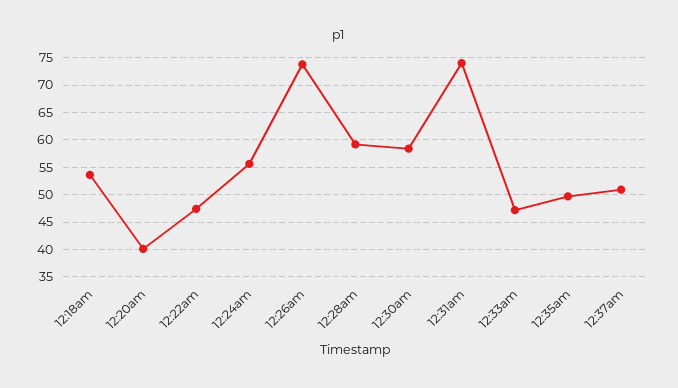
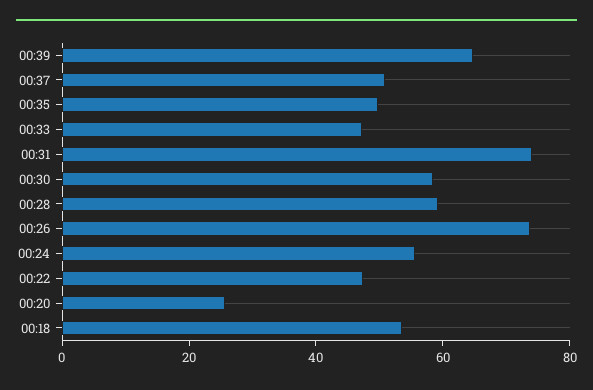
12:20am: 40 -> 25
00:39: none -> 65

